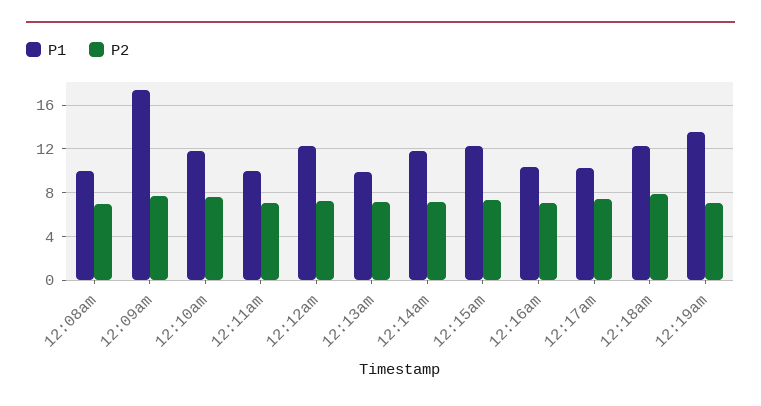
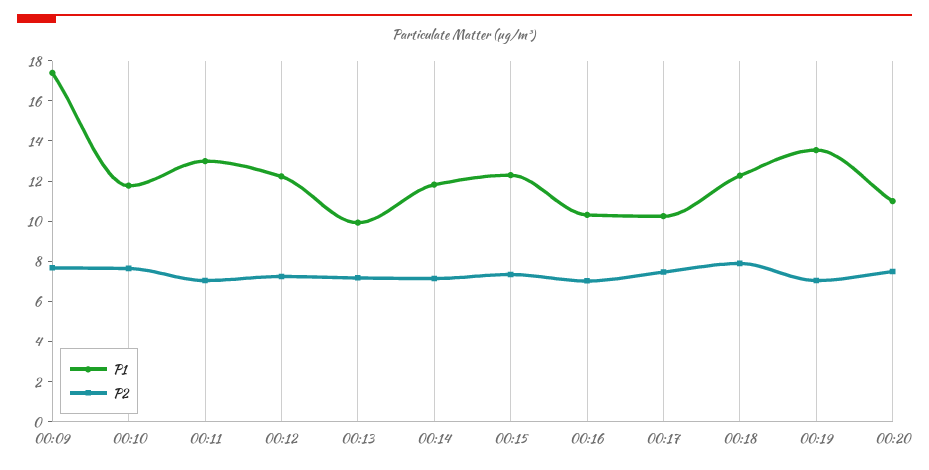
P1, 12:08am: 10 -> none
P2, 12:08am: 7 -> none
P1, 12:11am: 10 -> 13
P1, 00:20: none -> 11
P2, 00:20: none -> 7.5

